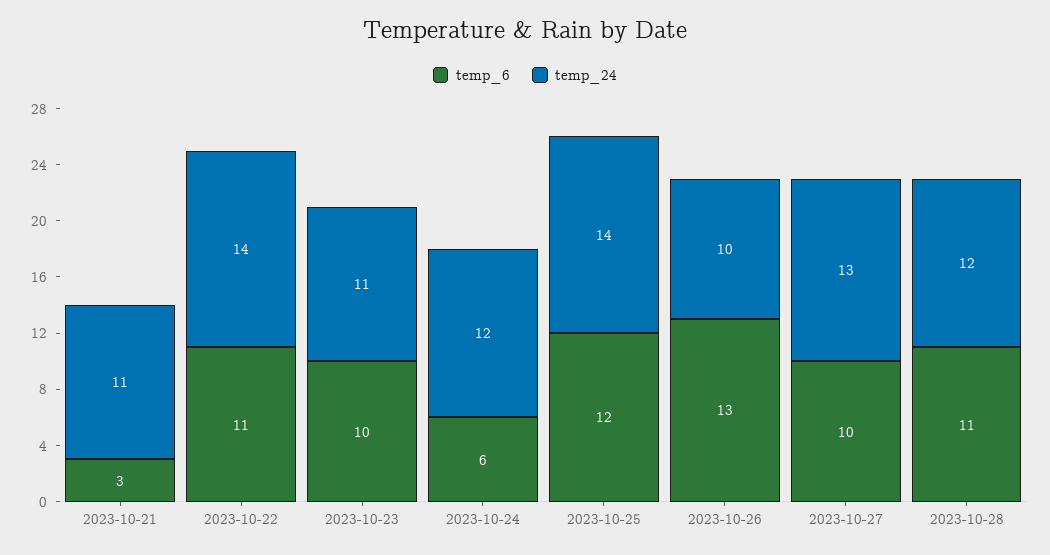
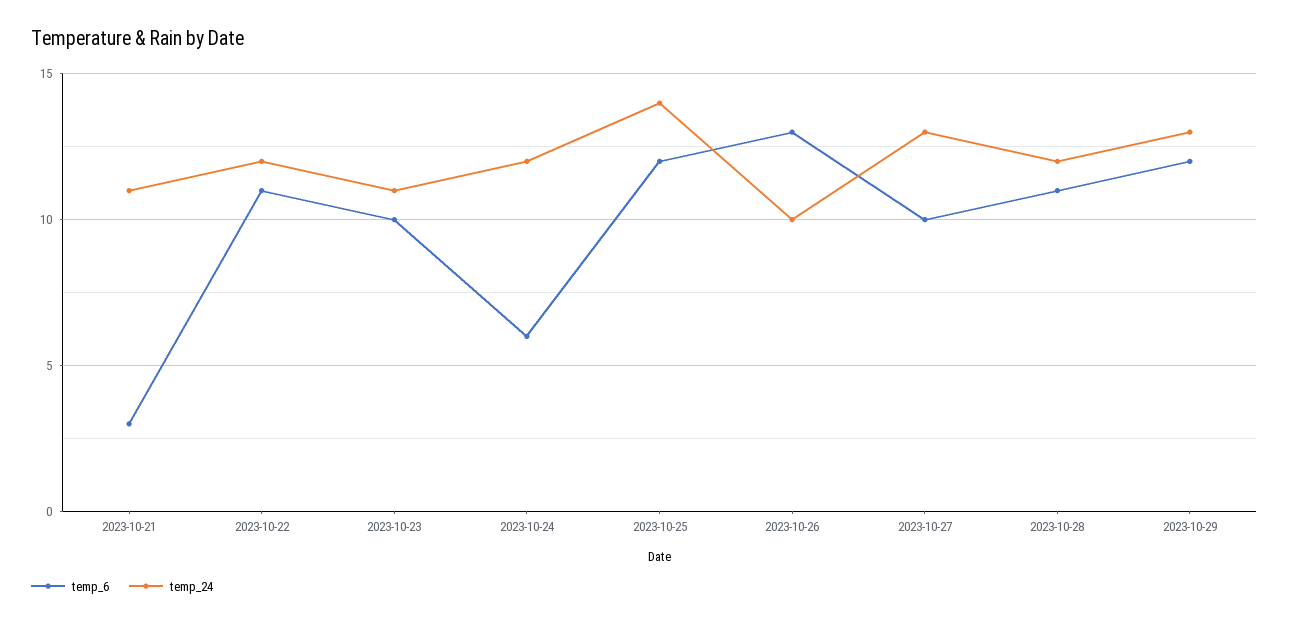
temp_24, 2023-10-22: 14 -> 12
temp_6, 2023-10-29: none -> 12
temp_24, 2023-10-29: none -> 13

